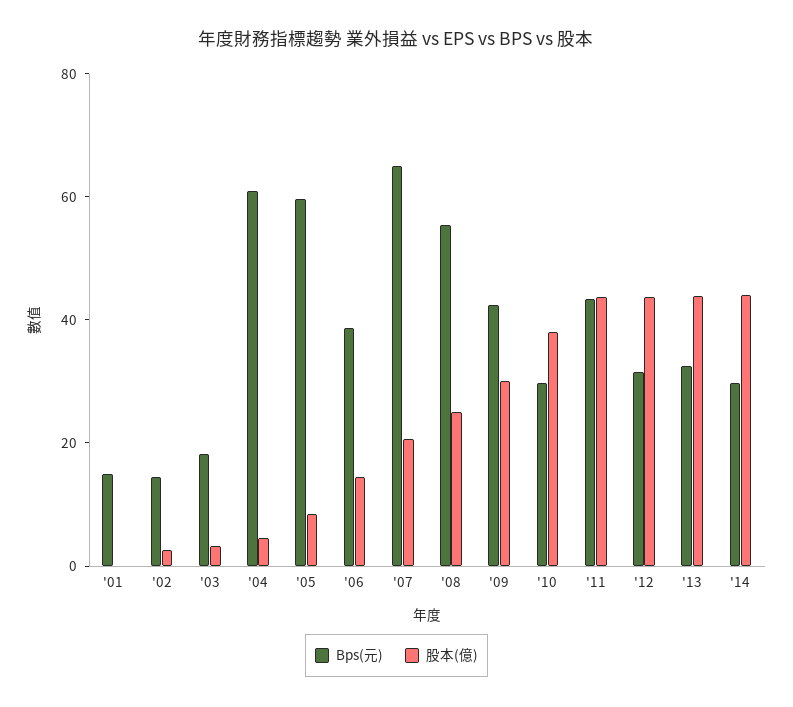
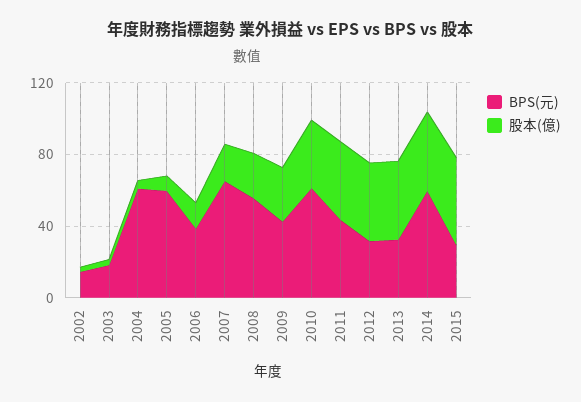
Bps(元), '01: 15 -> none
股本(億), '01: 0 -> none
Bps(元), '10: 30 -> 60
Bps(元), '14: 30 -> 60
Bps(元), 2015: none -> 30
股本(億), 2015: none -> 50

